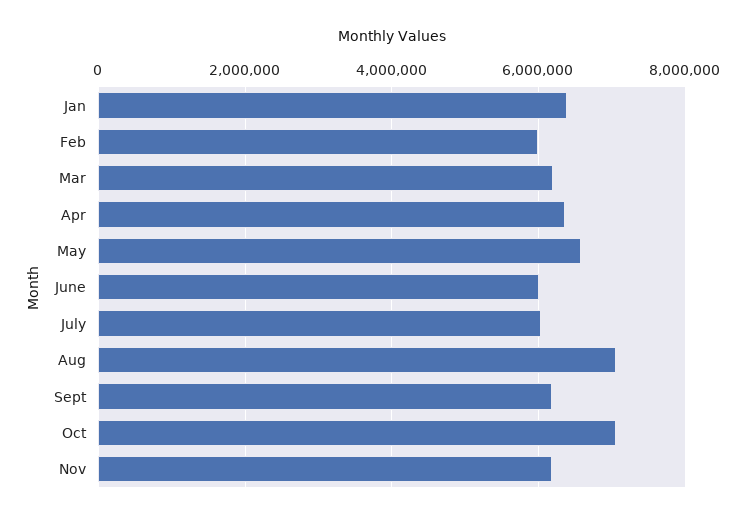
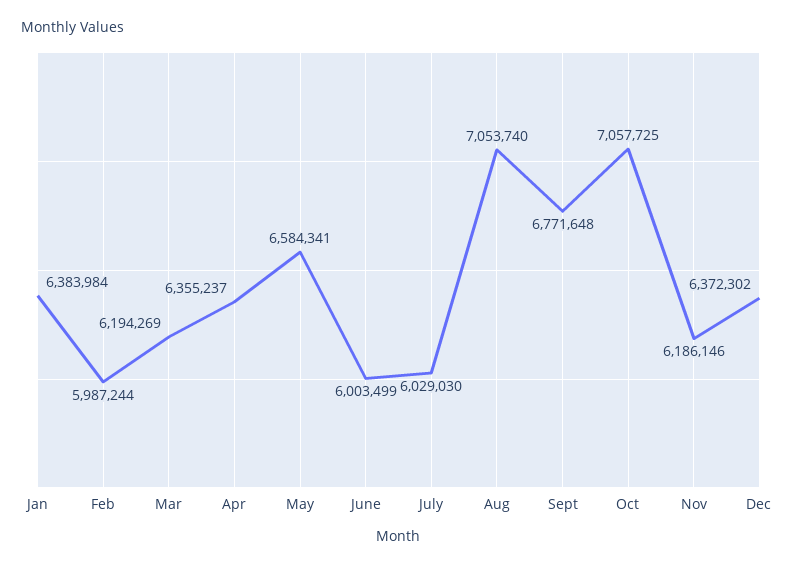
Sept: 6200000 -> 6771648
Dec: none -> 6372302

